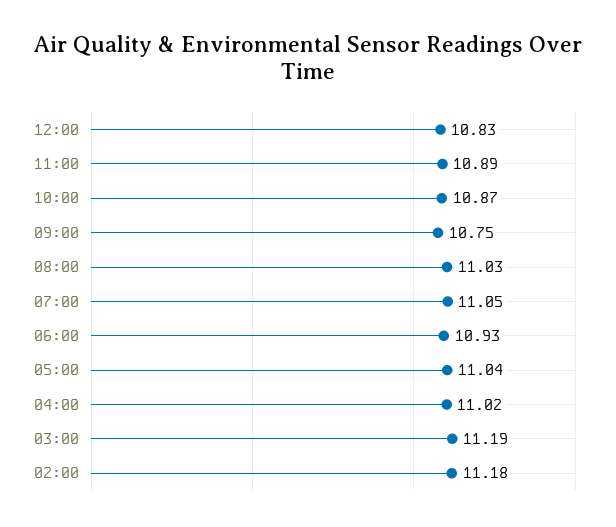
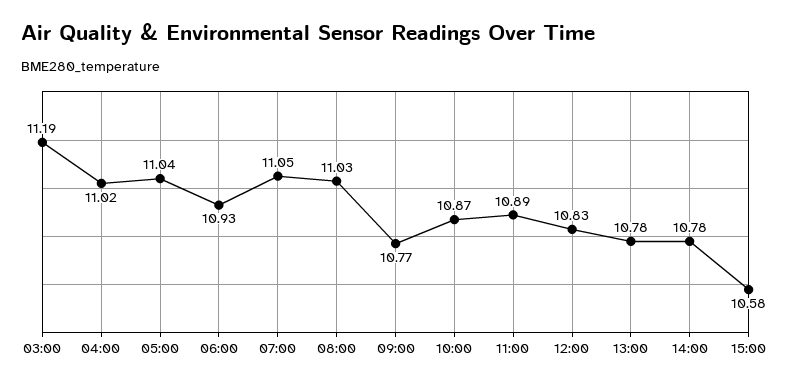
09:00: 10.75 -> 10.77
02:00: 11.18 -> none
13:00: none -> 10.78
14:00: none -> 10.78
15:00: none -> 10.58

